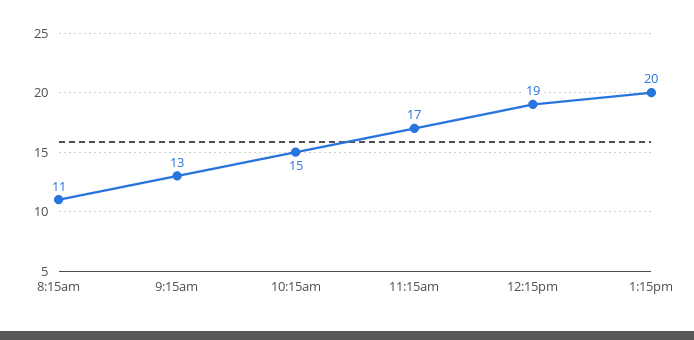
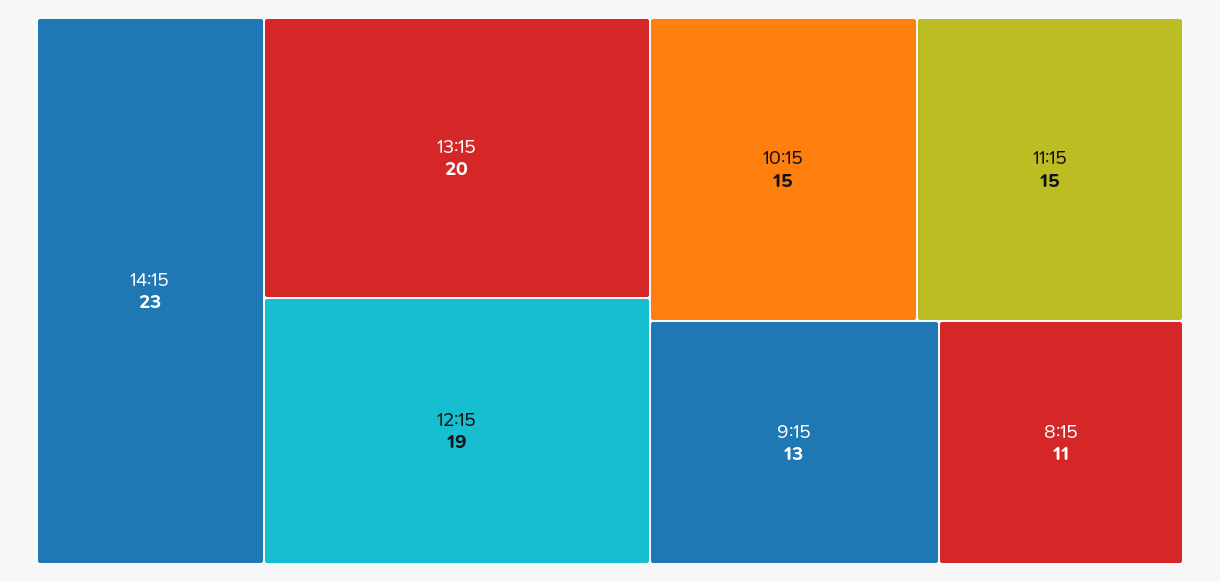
11:15am: 17 -> 15
14:15: none -> 23

